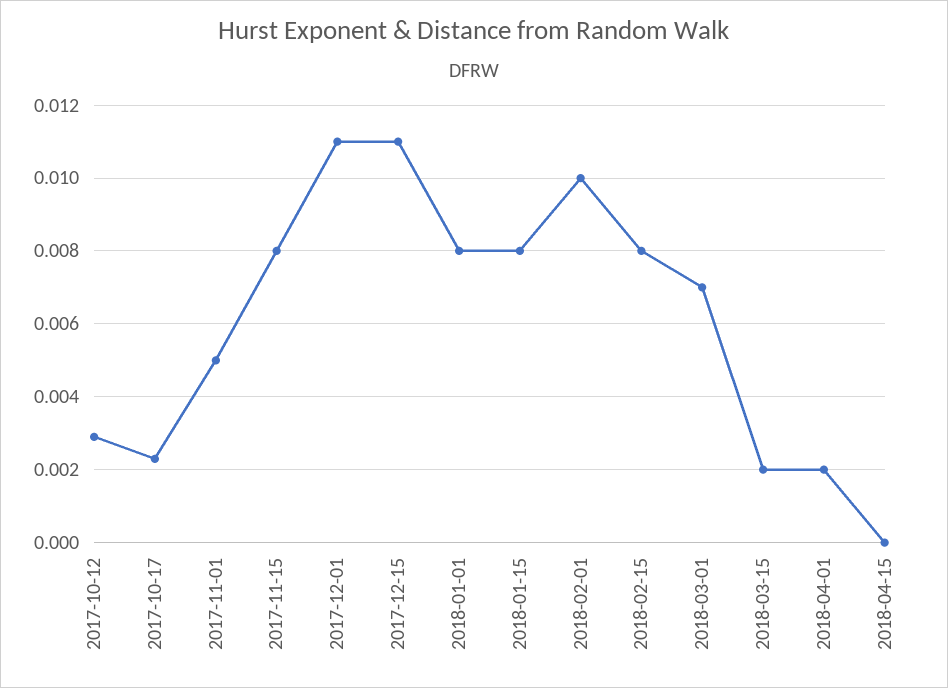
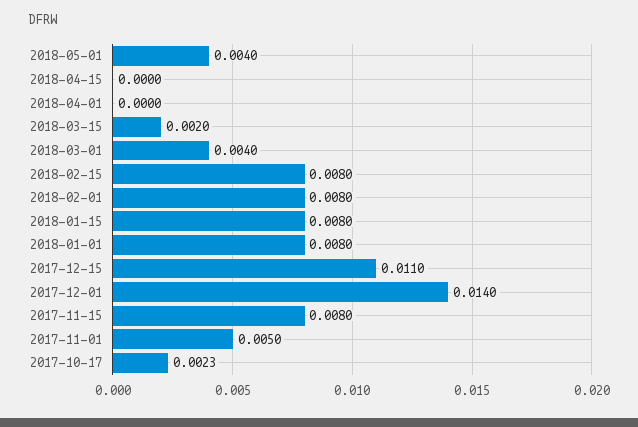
2017-10-12: 0.003 -> none
2017-12-01: 0.011 -> 0.014
2018-02-01: 0.01 -> 0.008
2018-03-01: 0.007 -> 0.004
2018-04-01: 0.002 -> 0
2018-05-01: none -> 0.004

